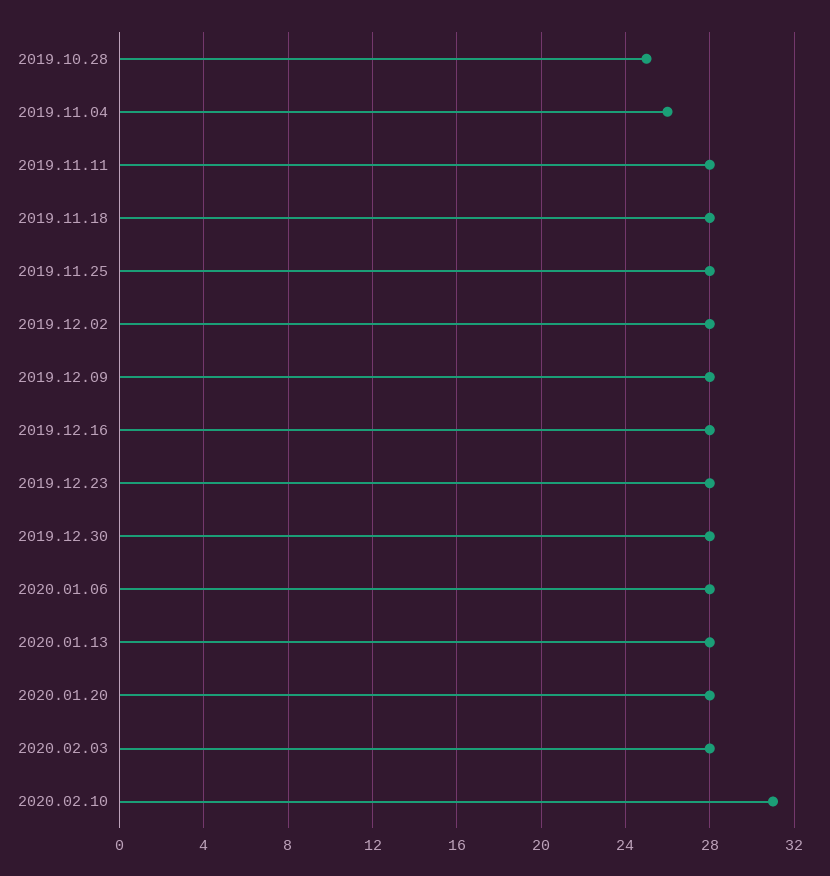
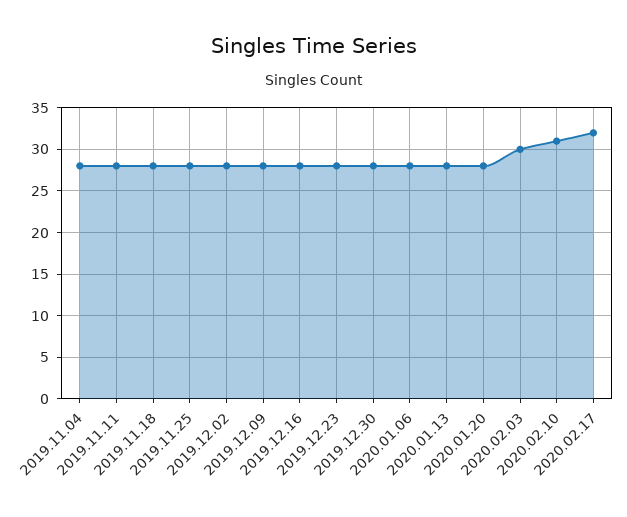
2019.10.28: 25 -> none
2019.11.04: 26 -> 28
2020.02.03: 28 -> 30
2020.02.17: none -> 32

